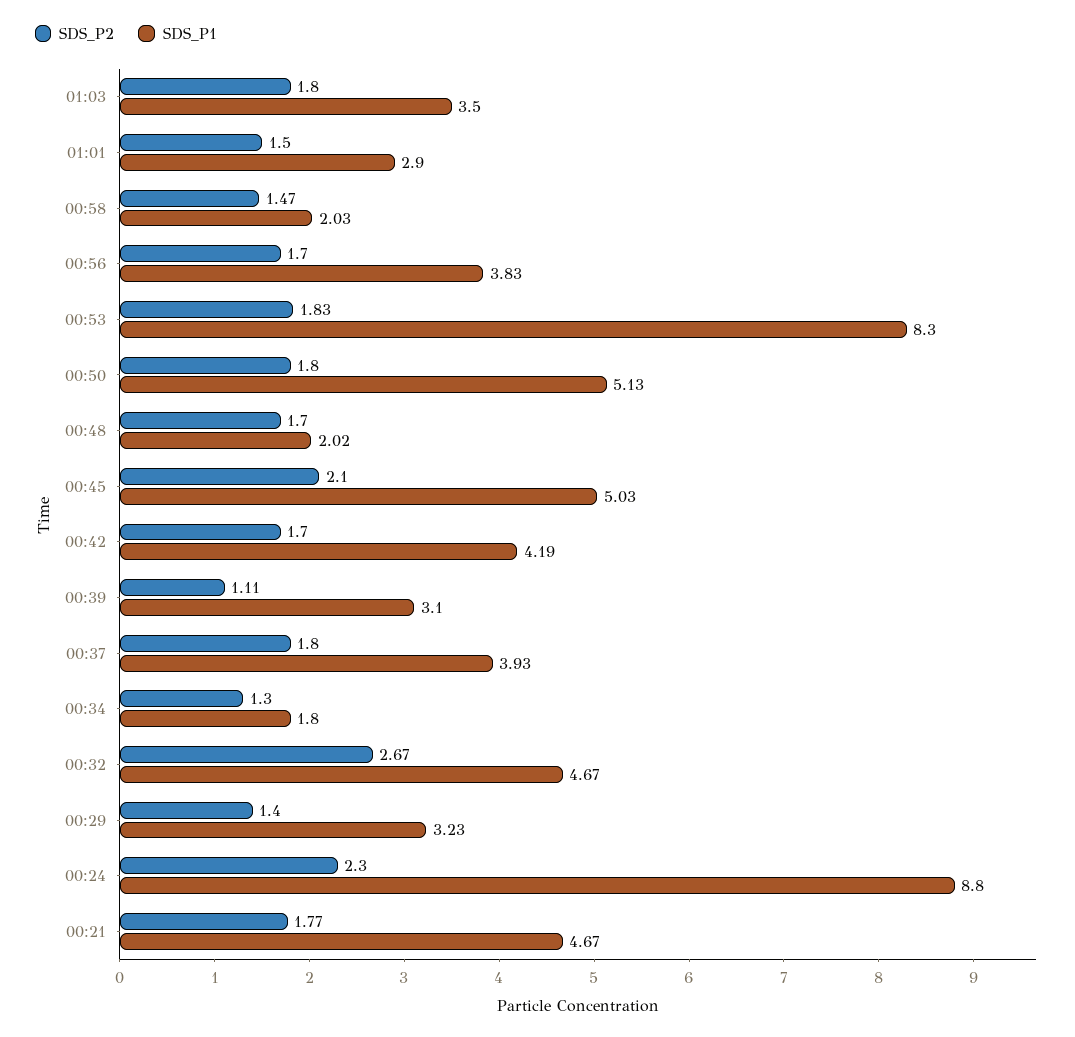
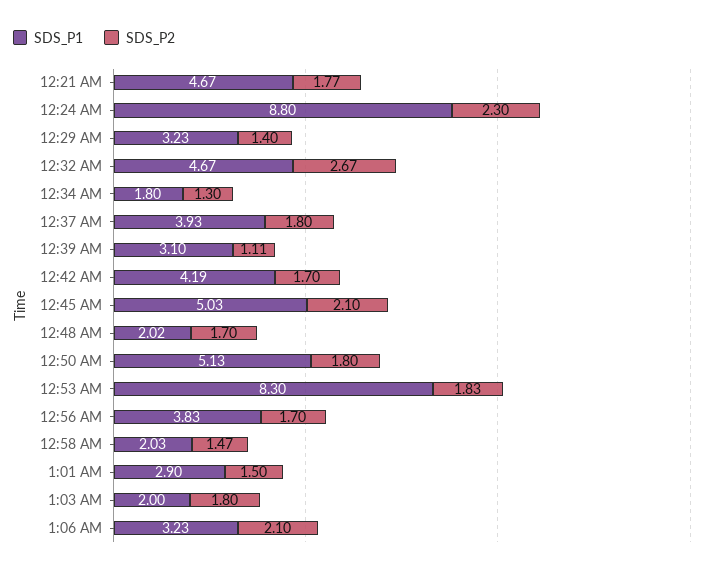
SDS_P1, 01:03: 3.5 -> 2
SDS_P1, 1:06 AM: none -> 3.23
SDS_P2, 1:06 AM: none -> 2.1

